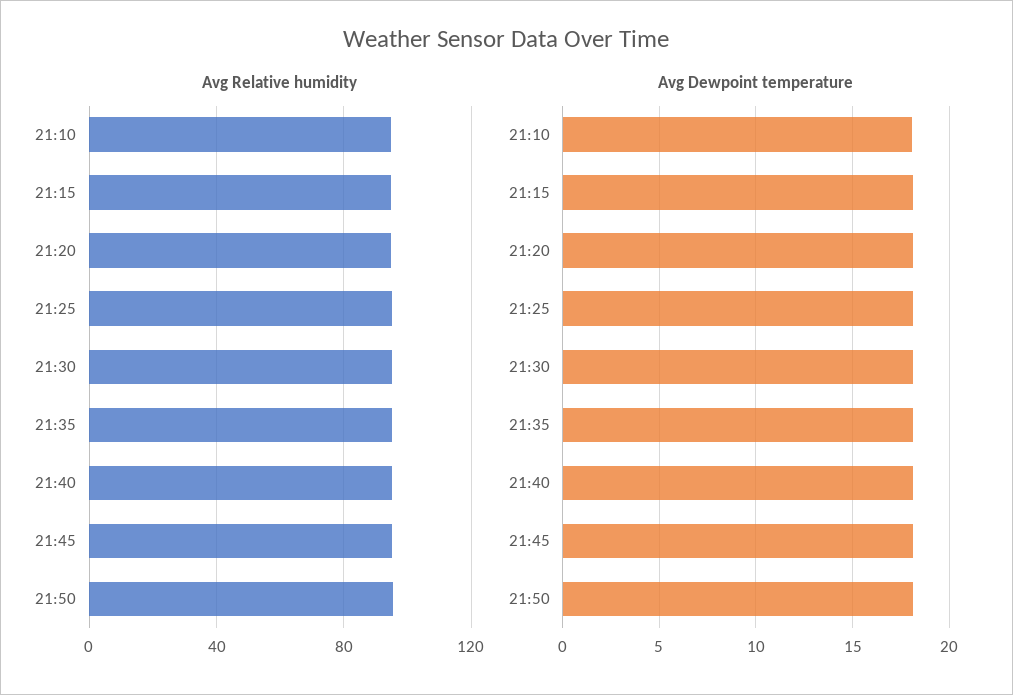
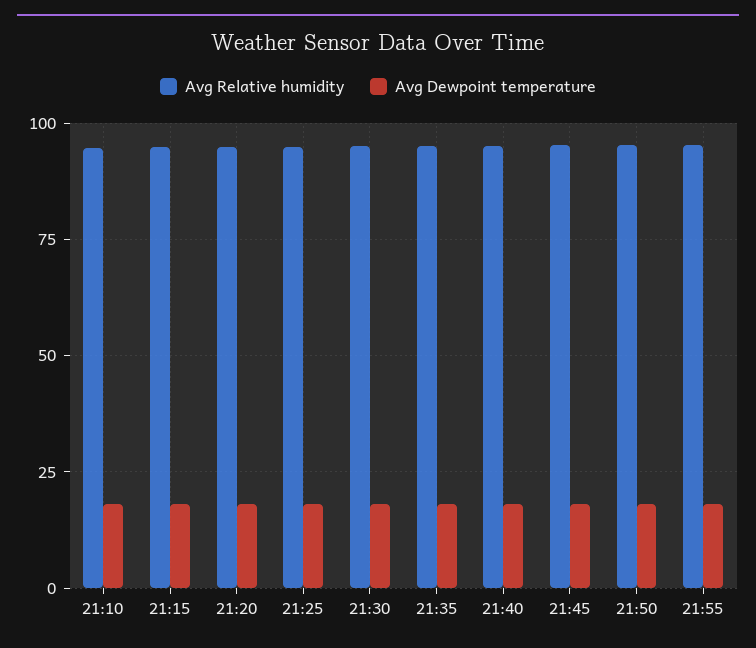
Avg Relative humidity, 21:55: none -> 95
Avg Dewpoint temperature, 21:55: none -> 17.5

